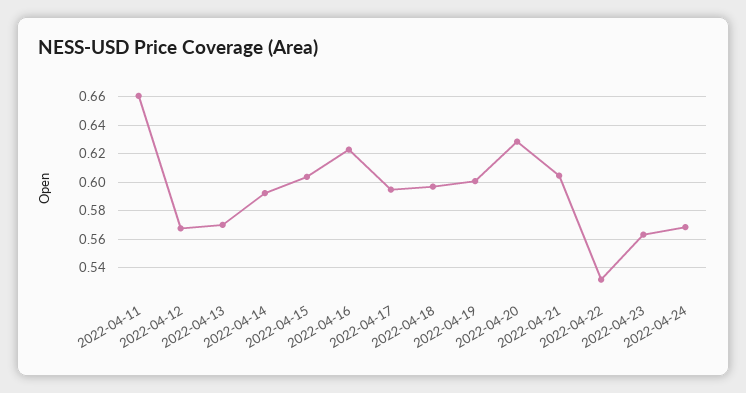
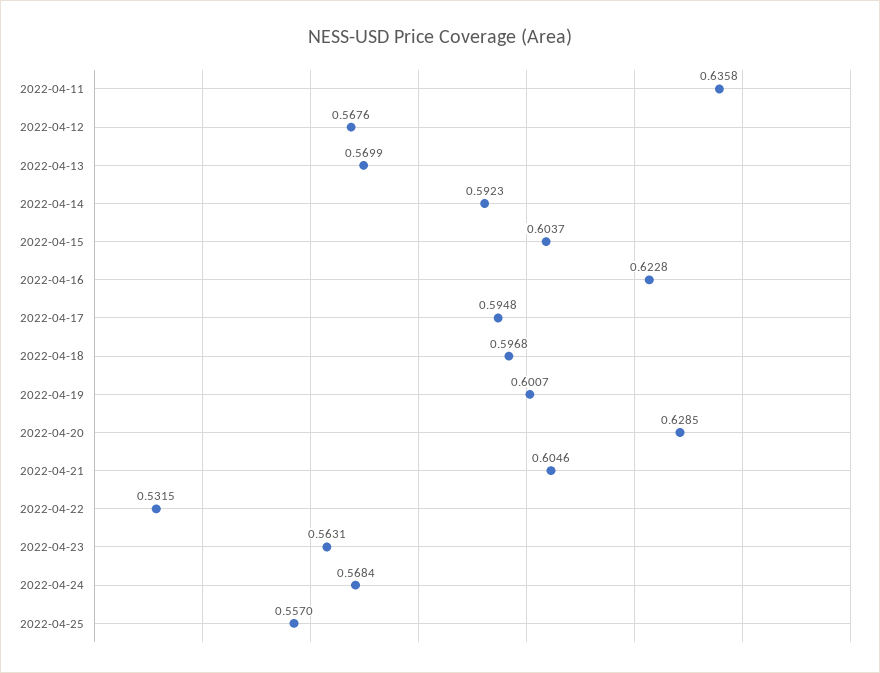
2022-04-11: 0.66 -> 0.6358
2022-04-25: none -> 0.557

